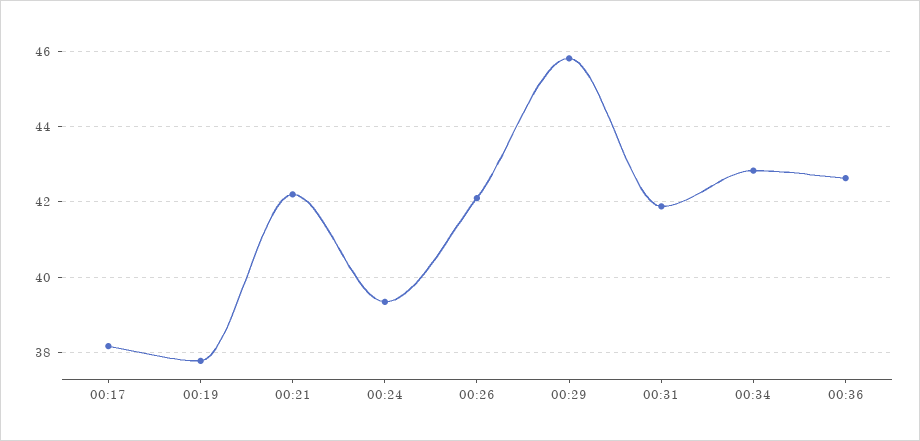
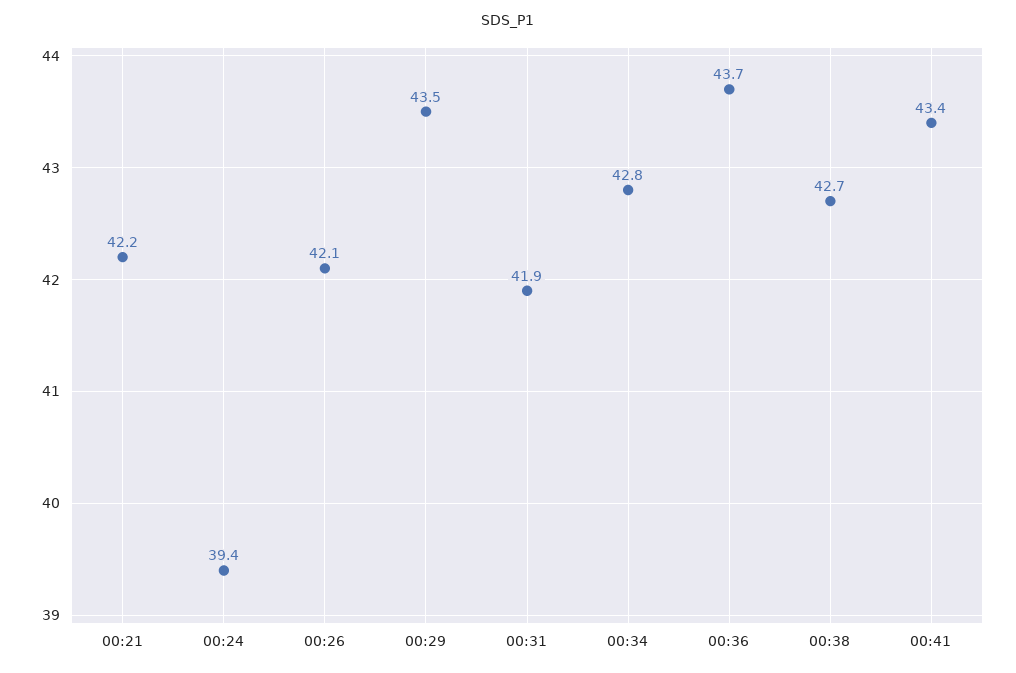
00:17: 38.2 -> none
00:19: 37.8 -> none
00:29: 45.8 -> 43.5
00:36: 42.6 -> 43.7
00:38: none -> 42.7
00:41: none -> 43.4

